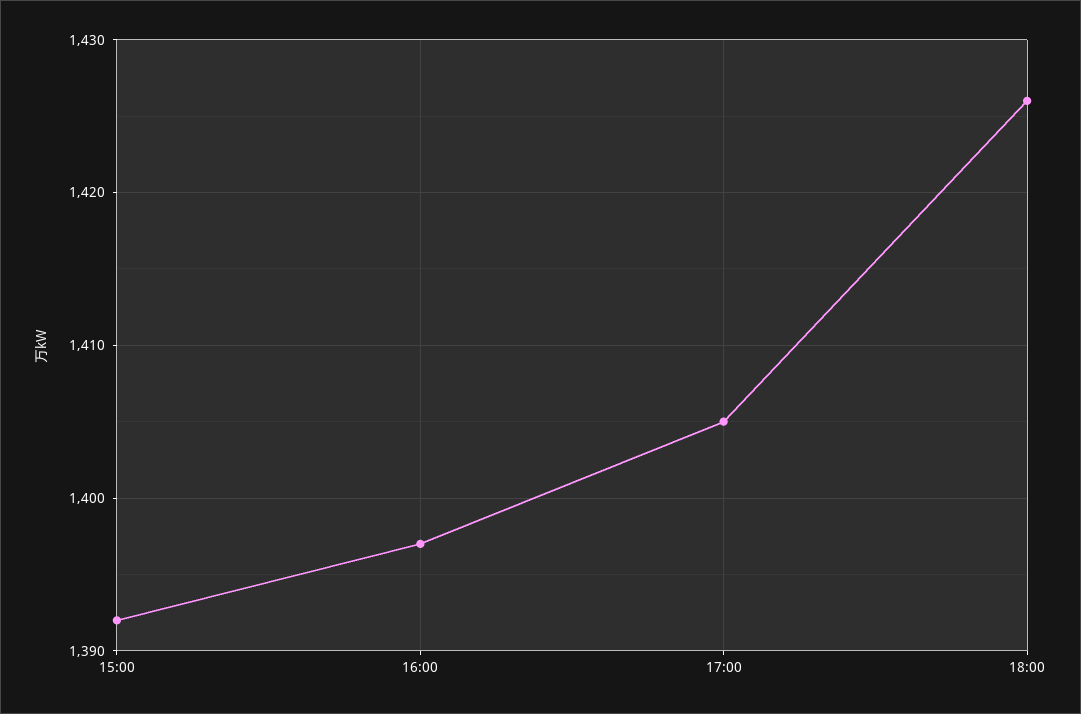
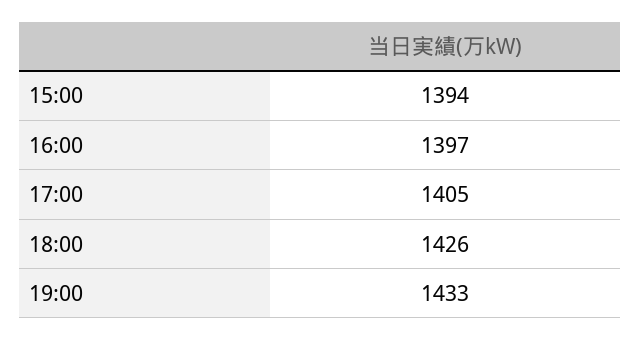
15:00: 1392 -> 1394
19:00: none -> 1433

